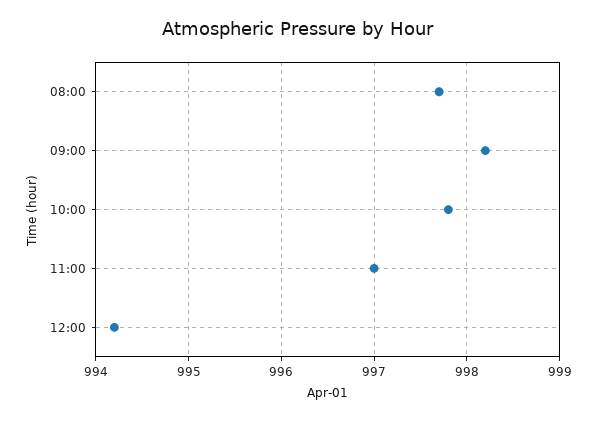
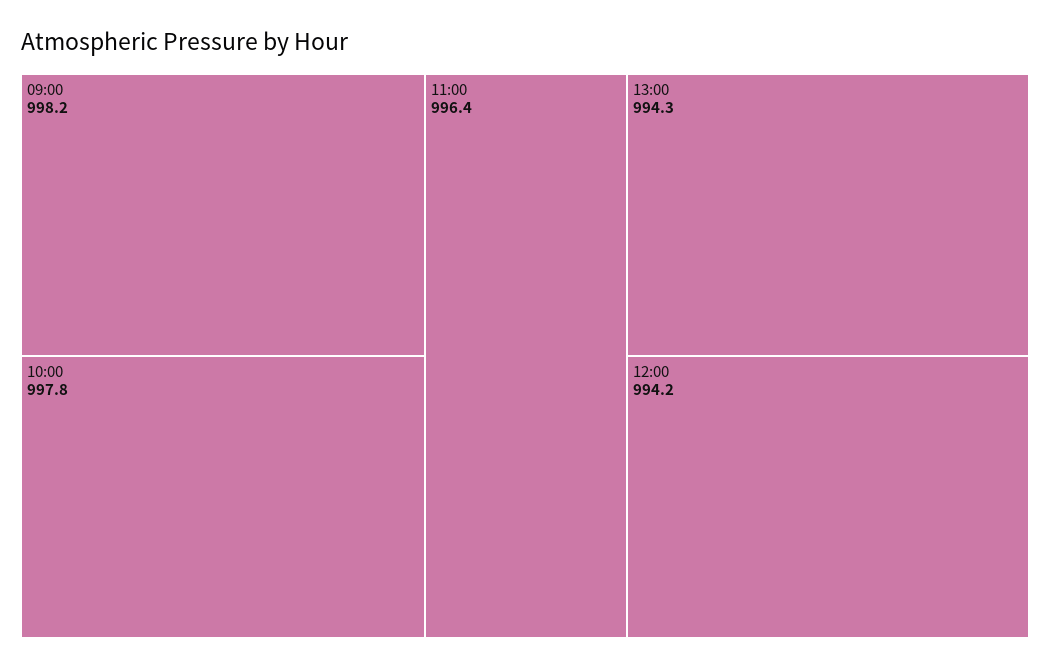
08:00: 997.7 -> none
11:00: 997 -> 996.4
13:00: none -> 994.3

